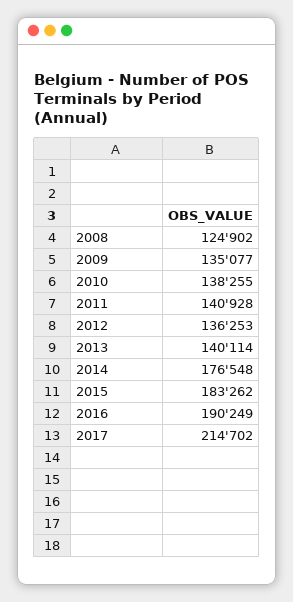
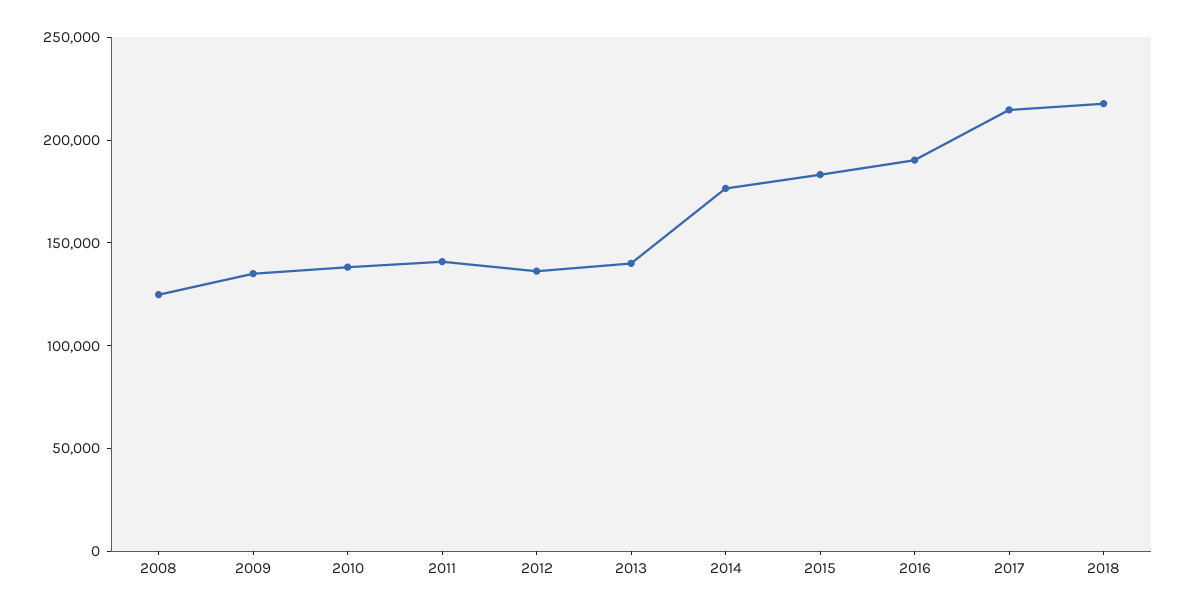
2018: none -> 220000

